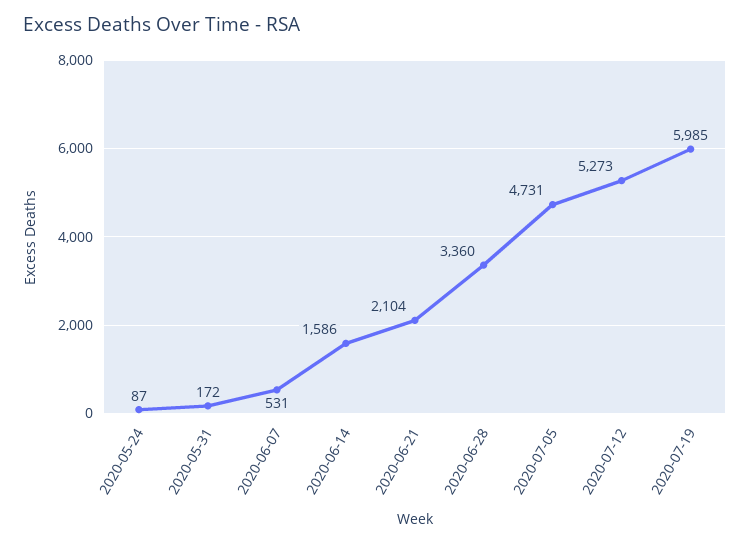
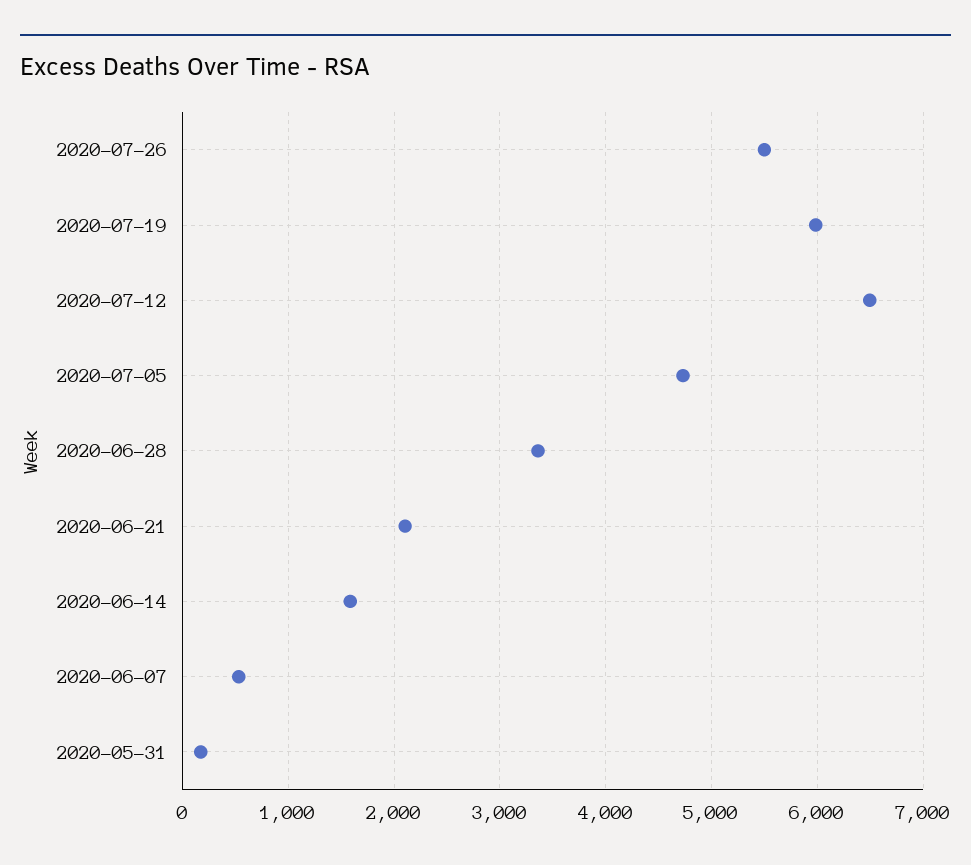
2020-05-24: 87 -> none
2020-07-12: 5273 -> 6500
2020-07-26: none -> 5500

